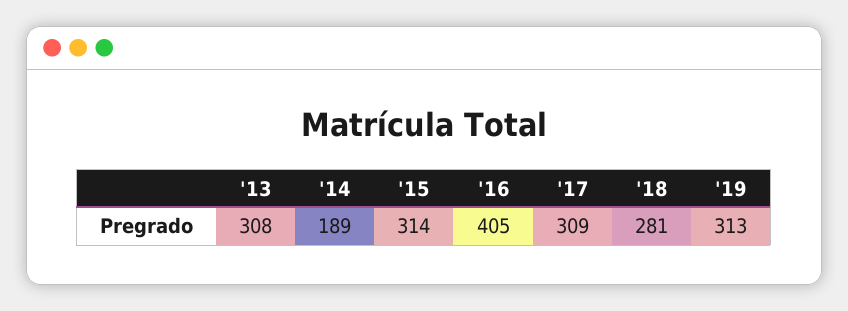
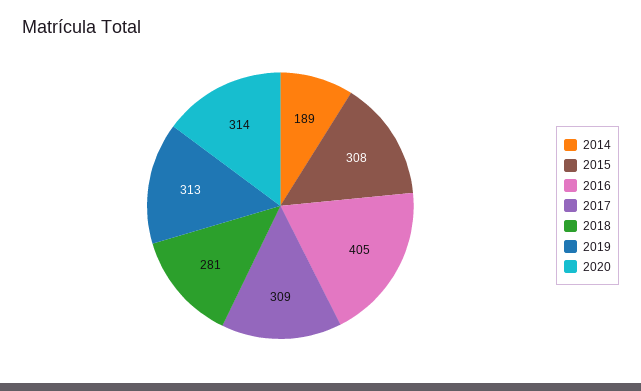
'13: 308 -> none
'15: 314 -> 308
2020: none -> 314

